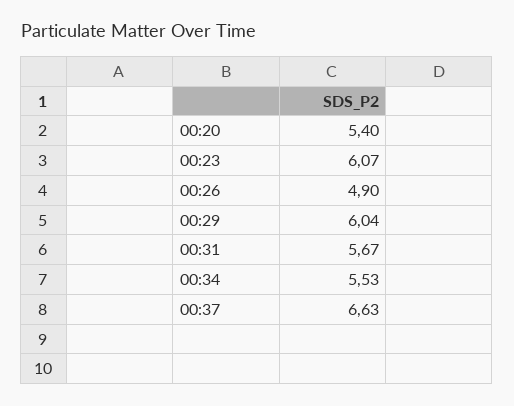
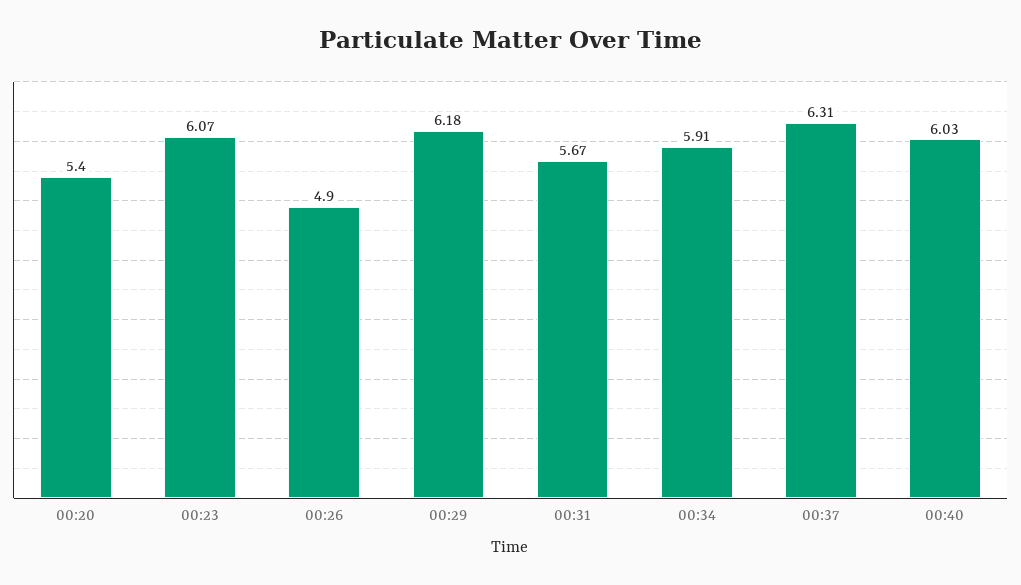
00:29: 6.04 -> 6.18
00:34: 5.53 -> 5.91
00:37: 6.63 -> 6.31
00:40: none -> 6.03

